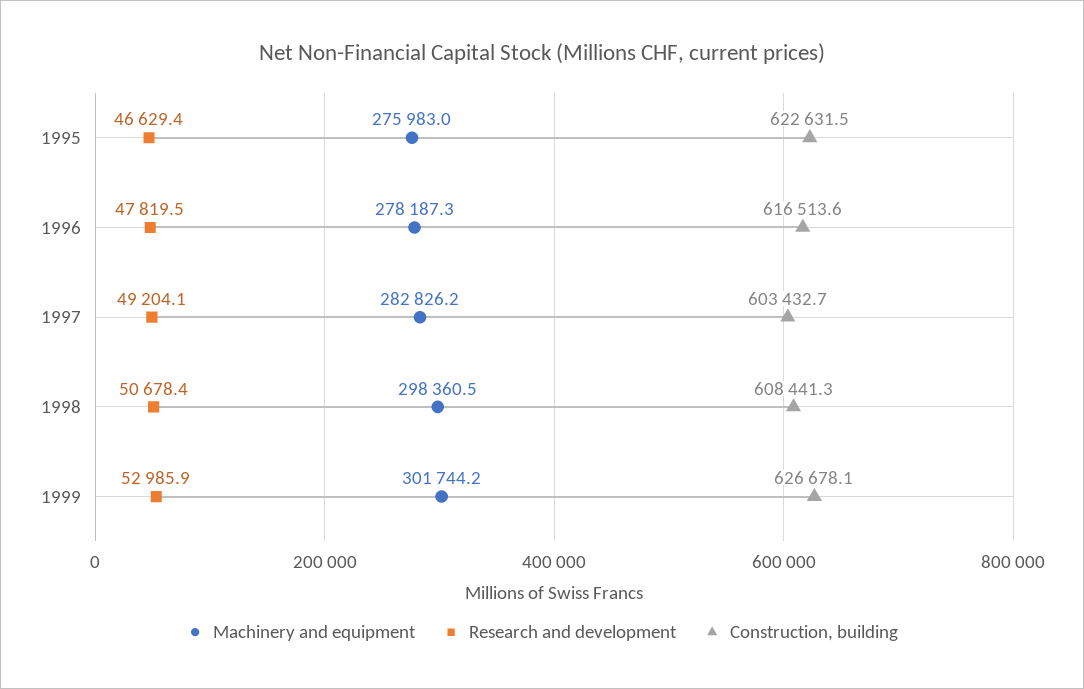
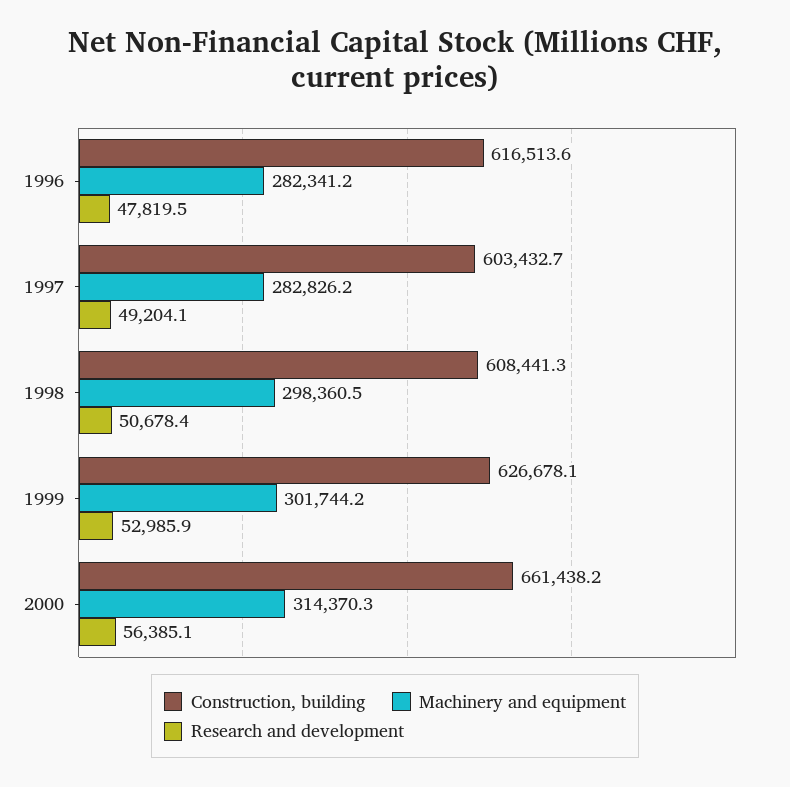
Machinery and equipment, 1995: 275983 -> none
Research and development, 1995: 46629.4 -> none
Construction, building, 1995: 622631.5 -> none
Machinery and equipment, 1996: 278187.3 -> 282341.2
Construction, building, 2000: none -> 661438.2
Machinery and equipment, 2000: none -> 314370.3
Research and development, 2000: none -> 56385.1

